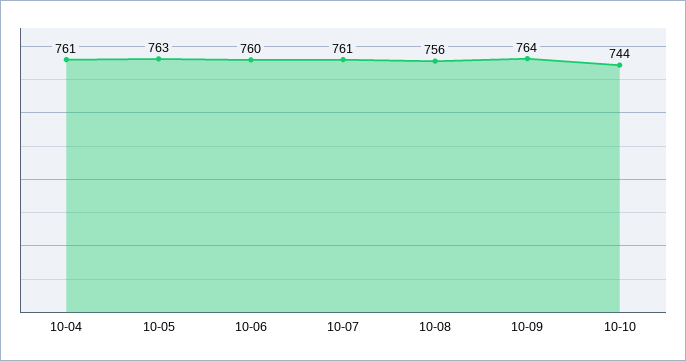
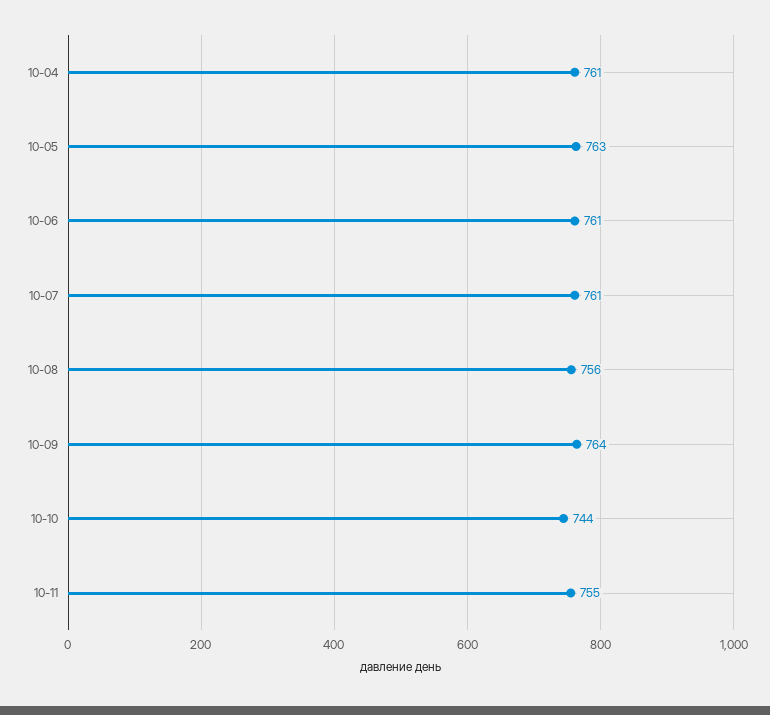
10-06: 760 -> 761
10-11: none -> 755

